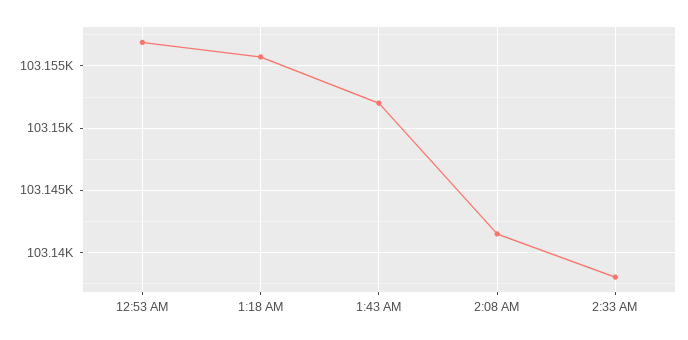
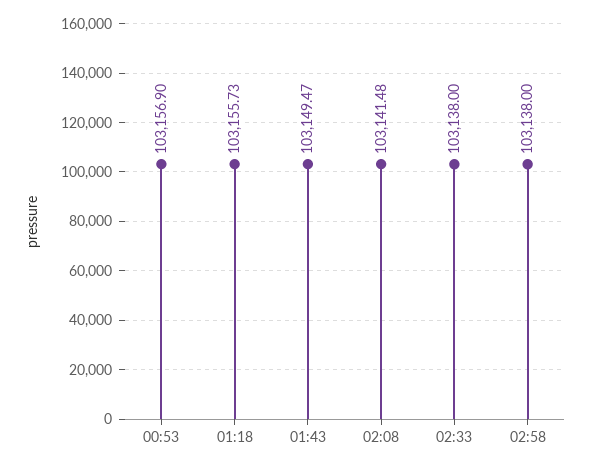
1:43 AM: 103152 -> 103149.47
02:58: none -> 103138

